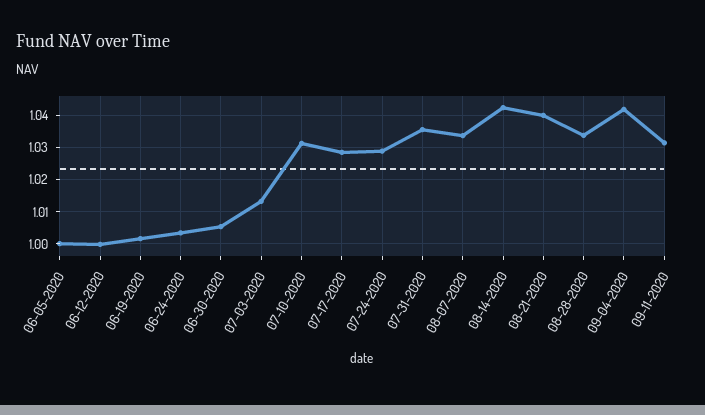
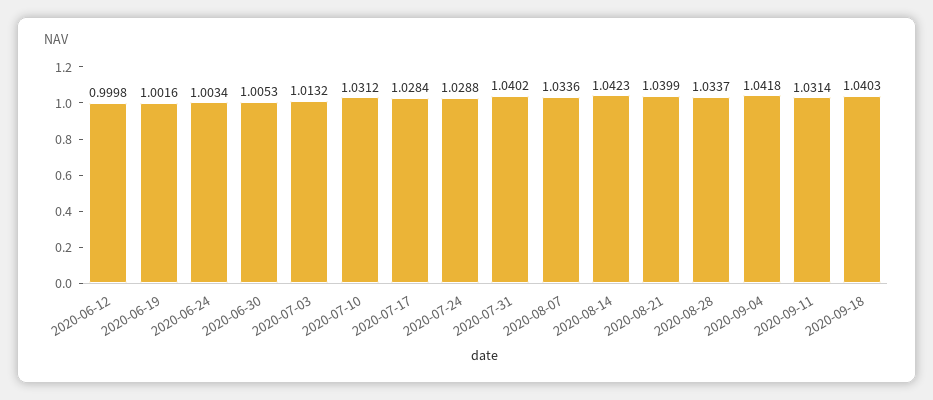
06-05-2020: 1 -> none
07-31-2020: 1.036 -> 1.0402
2020-09-18: none -> 1.0403

